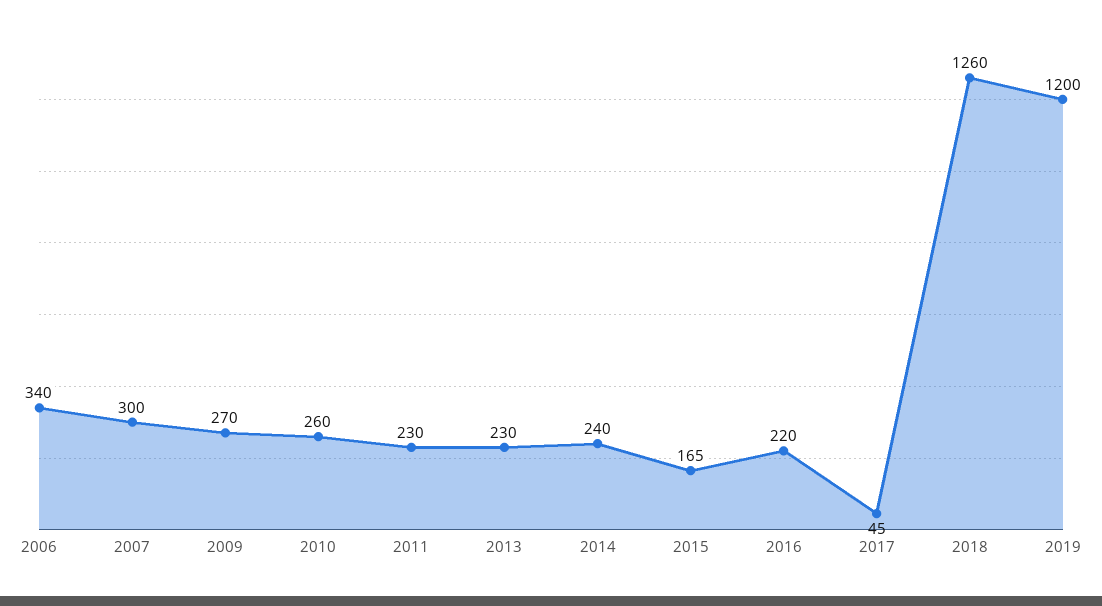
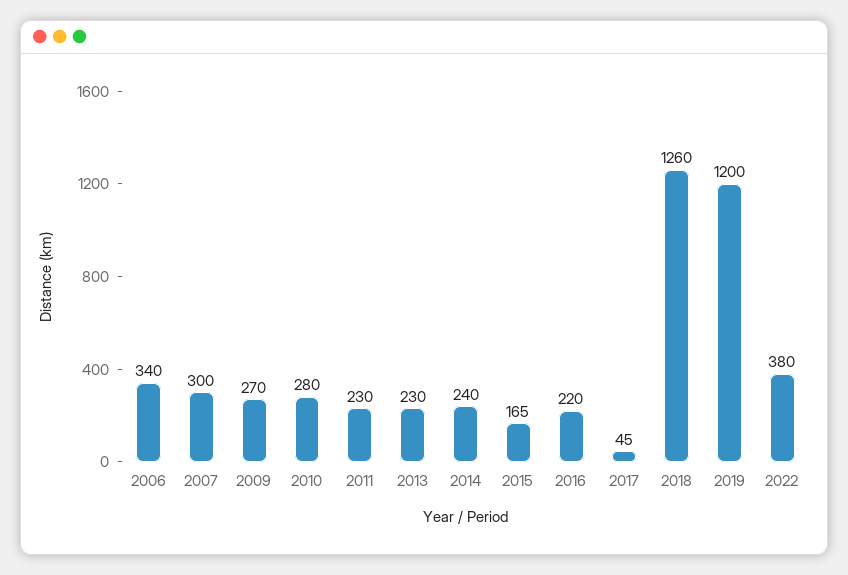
2010: 260 -> 280
2022: none -> 380

